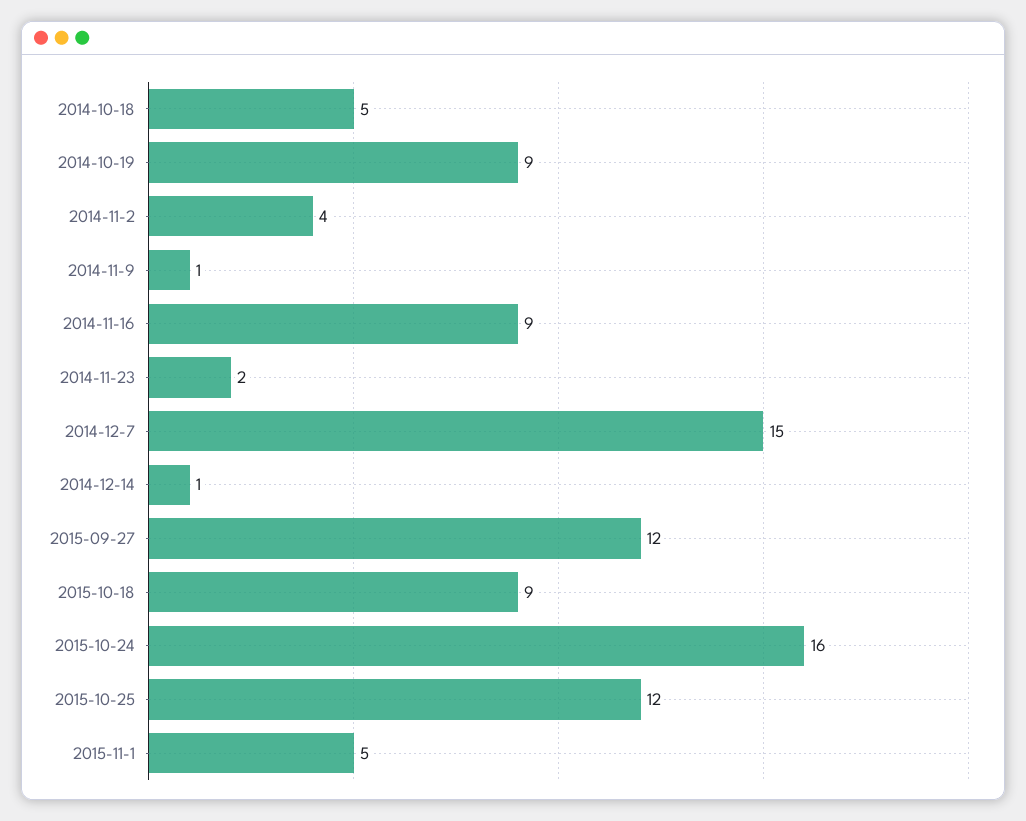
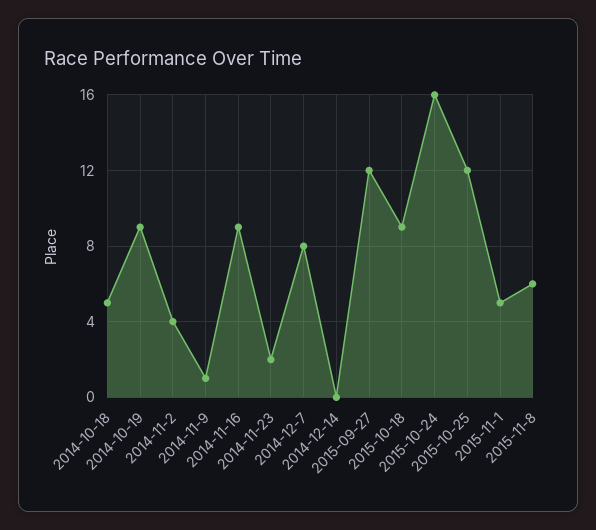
2014-12-7: 15 -> 8
2014-12-14: 1 -> 0
2015-11-8: none -> 6

